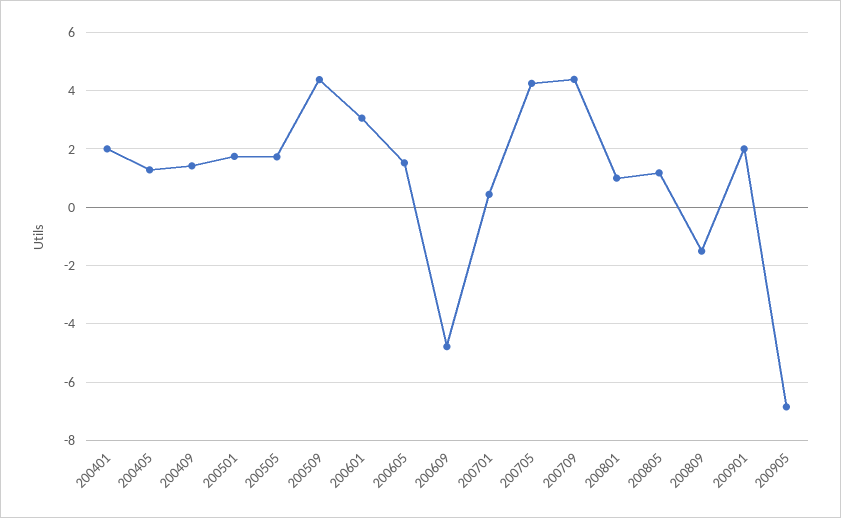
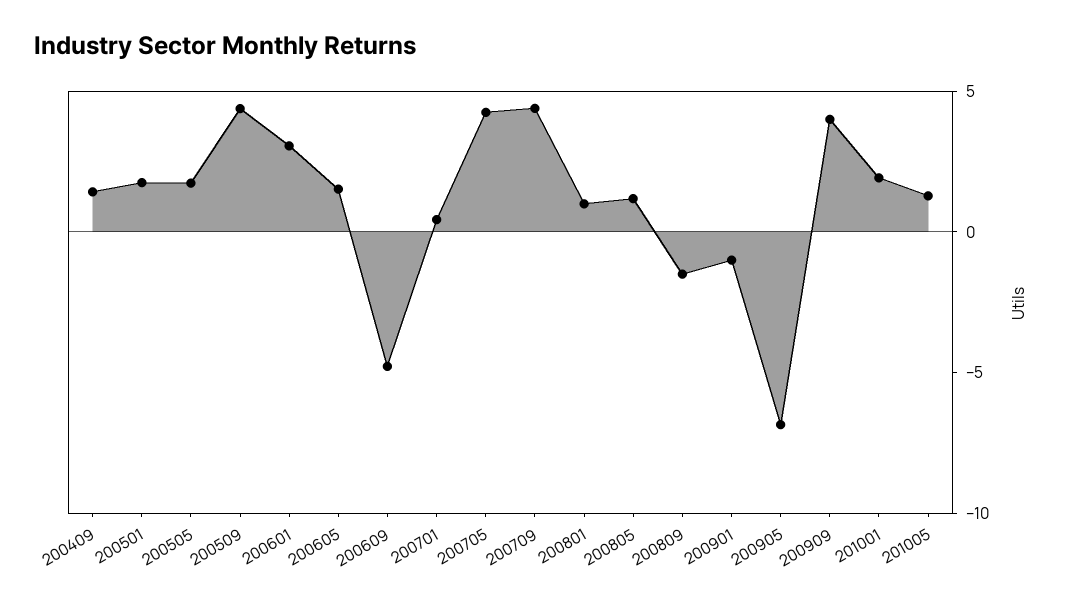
200401: 2 -> none
200405: 1.25 -> none
200901: 2 -> -1
200909: none -> 4
201001: none -> 2
201005: none -> 1

